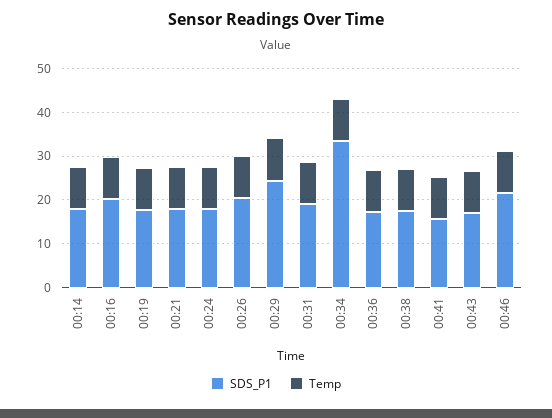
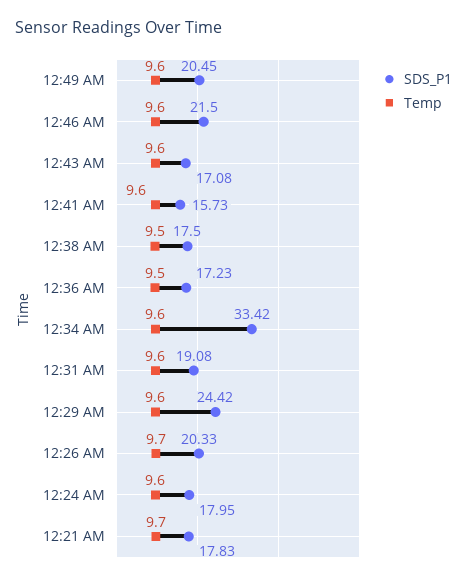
SDS_P1, 00:14: 18 -> none
Temp, 00:14: 10 -> none
SDS_P1, 00:16: 20 -> none
Temp, 00:16: 10 -> none
SDS_P1, 00:19: 18 -> none
Temp, 00:19: 10 -> none
SDS_P1, 12:49 AM: none -> 20.45
Temp, 12:49 AM: none -> 9.6

